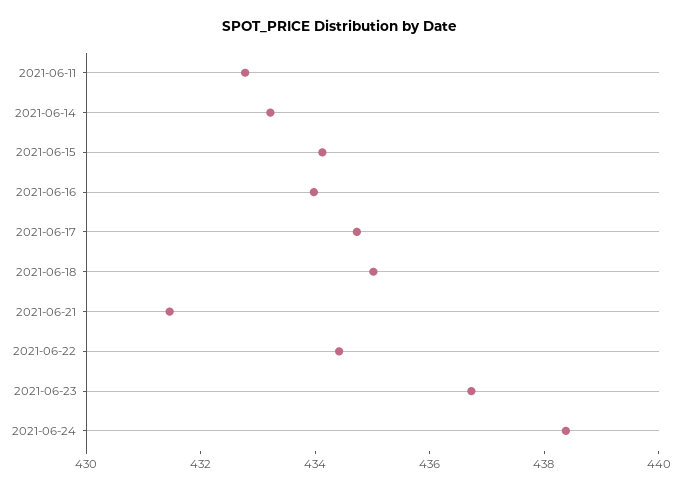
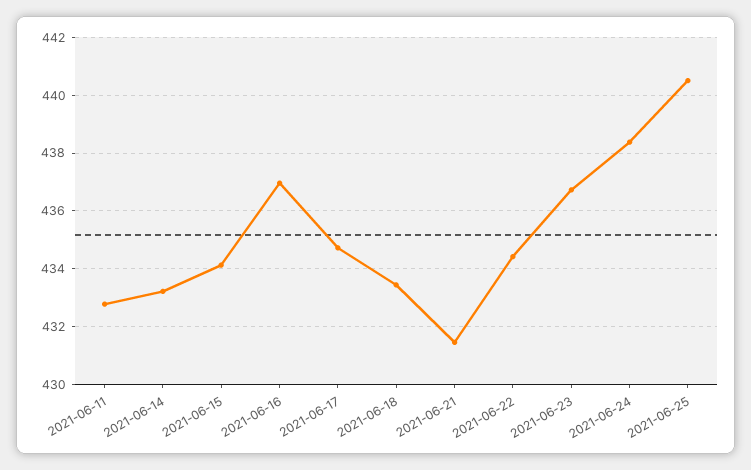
2021-06-16: 434 -> 437
2021-06-18: 435 -> 433.5
2021-06-25: none -> 440.5

